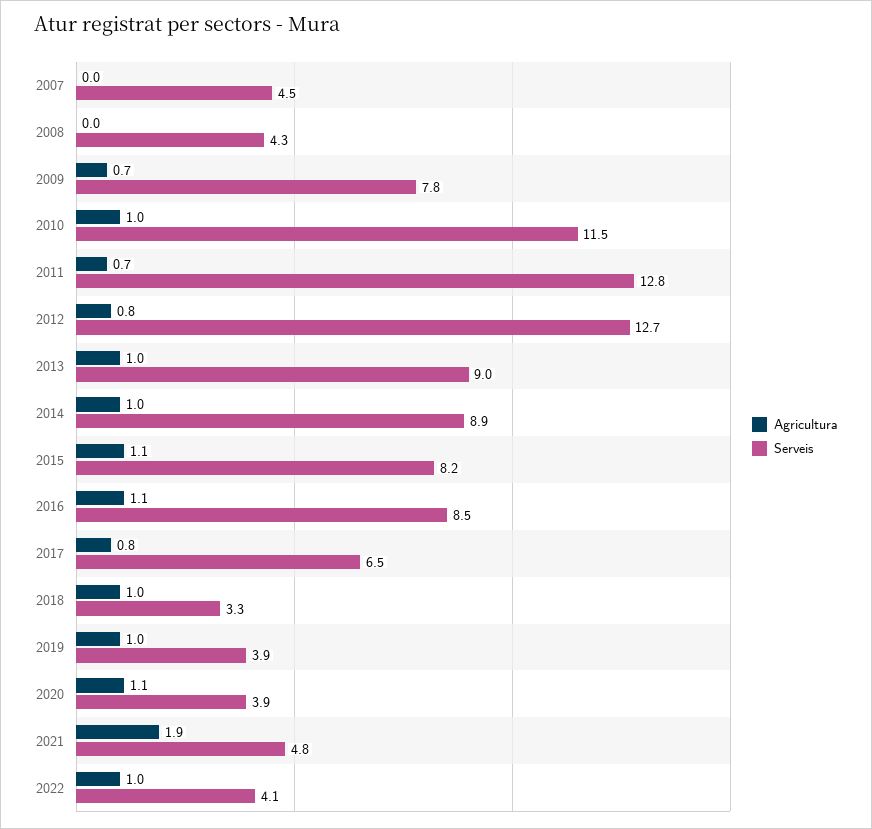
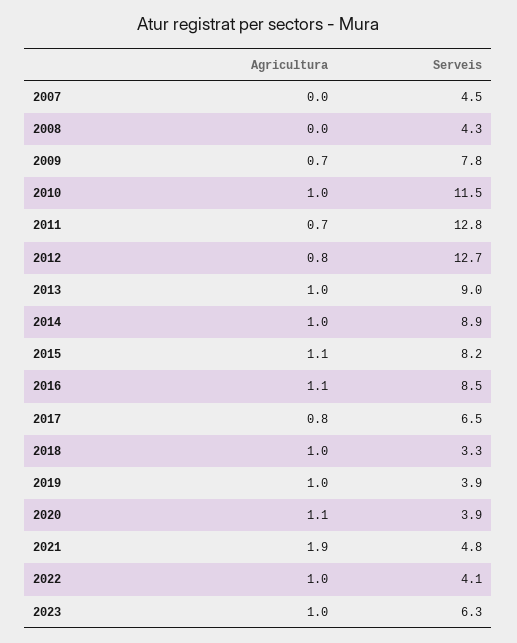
Agricultura, 2023: none -> 1
Serveis, 2023: none -> 6.3

